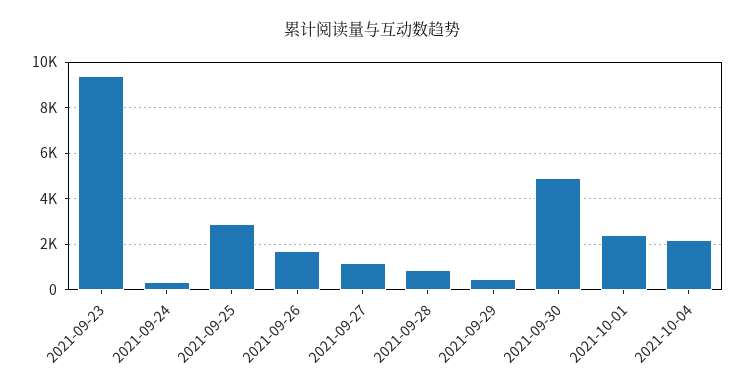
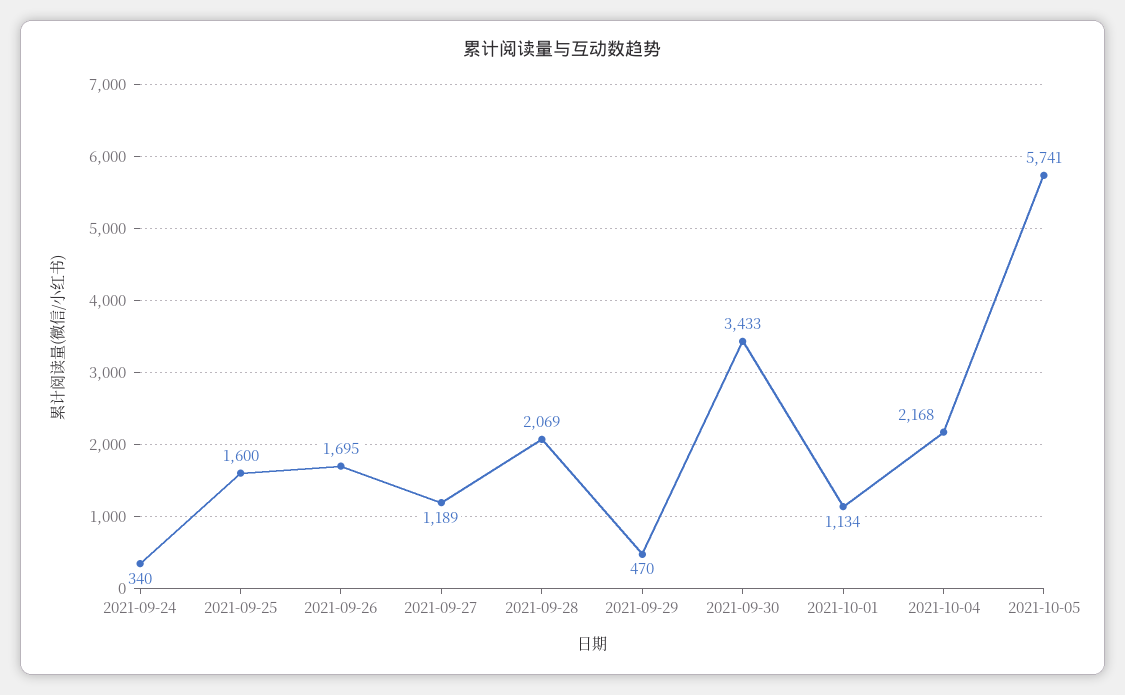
2021-09-23: 9500 -> none
2021-09-25: 3000 -> 1600
2021-09-28: 1000 -> 2069
2021-09-30: 5000 -> 3433
2021-10-01: 2500 -> 1134
2021-10-05: none -> 5741

